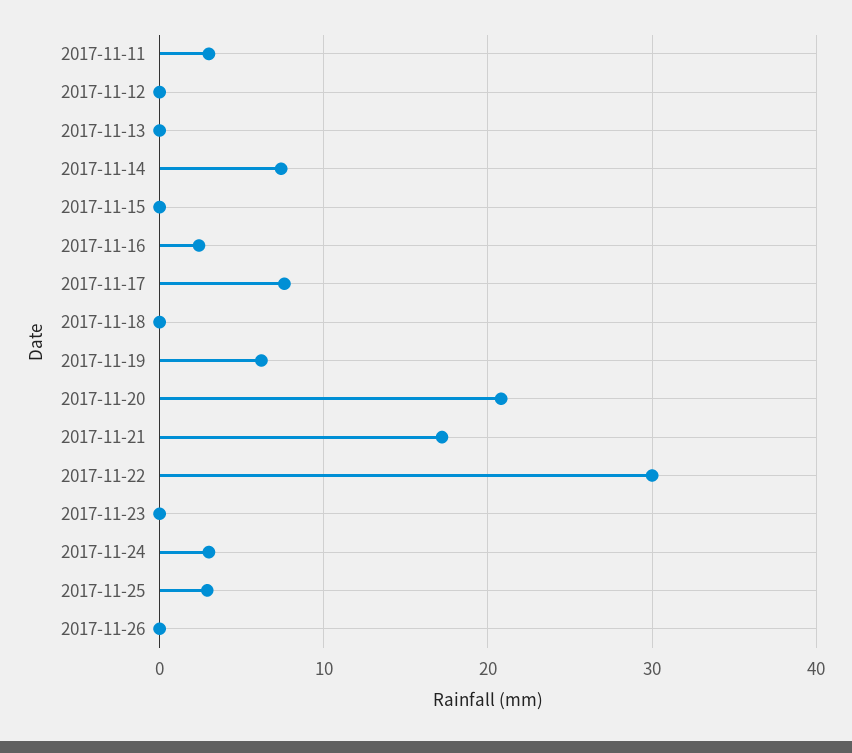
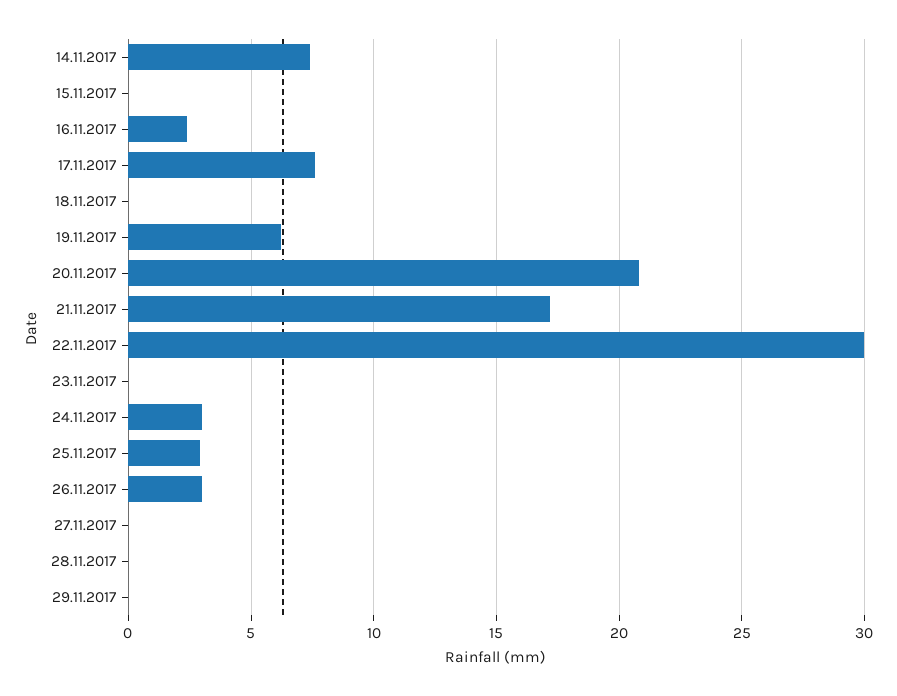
2017-11-11: 3 -> none
2017-11-12: 0 -> none
2017-11-13: 0 -> none
2017-11-26: 0 -> 3
27.11.2017: none -> 0
28.11.2017: none -> 0
29.11.2017: none -> 0

